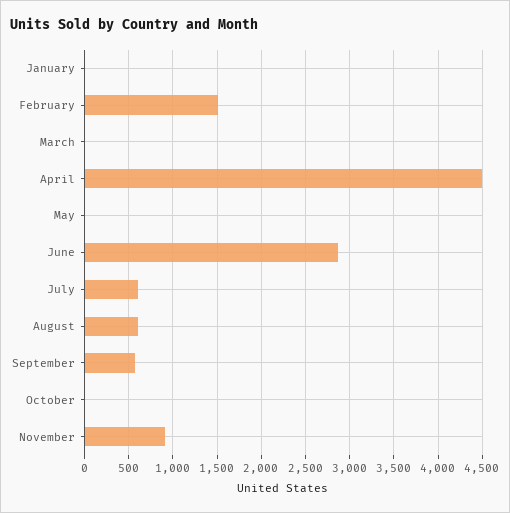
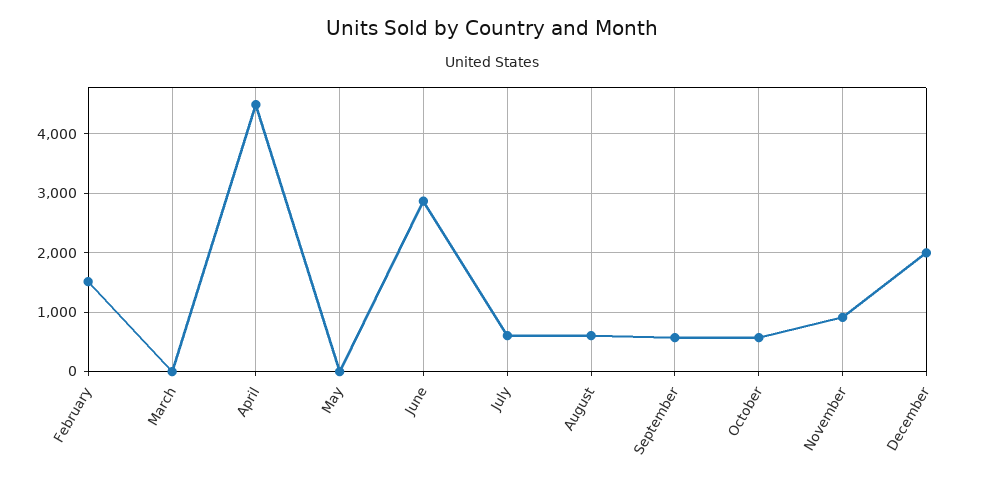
January: 0 -> none
October: 0 -> 600
December: none -> 2000

